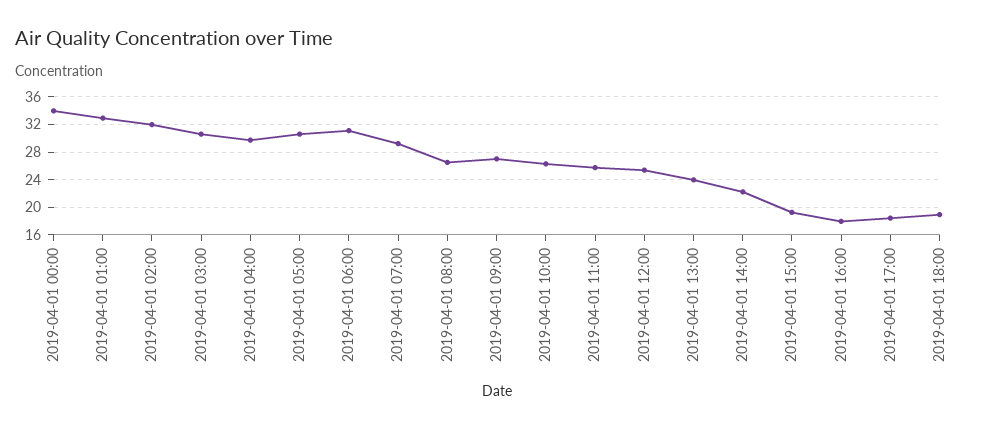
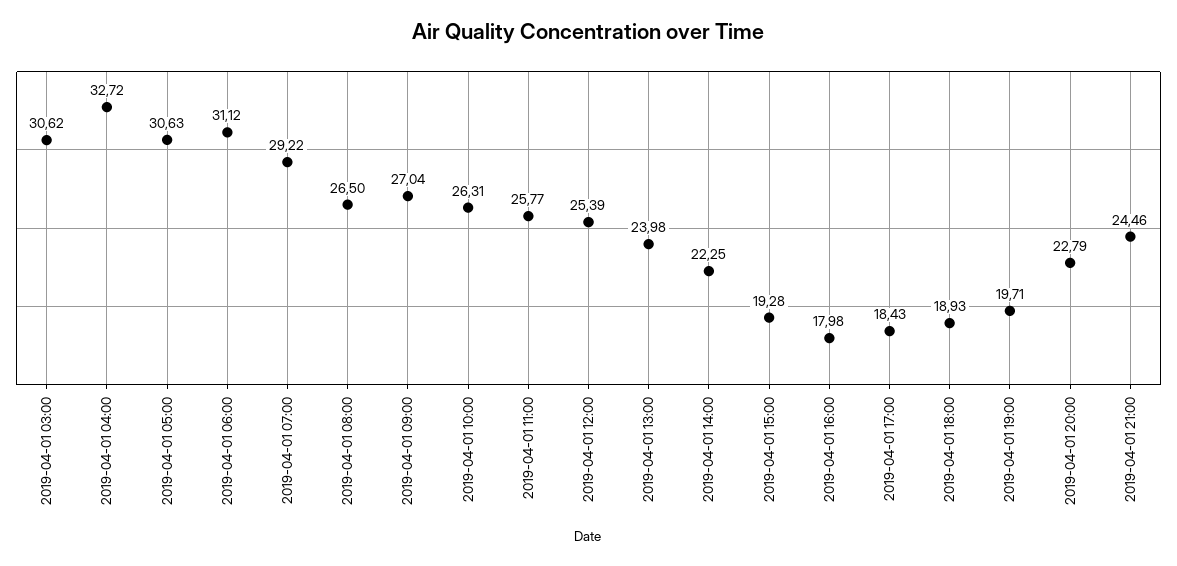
2019-04-01 00:00: 34 -> none
2019-04-01 01:00: 33 -> none
2019-04-01 02:00: 32 -> none
2019-04-01 04:00: 30 -> 32.72
2019-04-01 19:00: none -> 19.71
2019-04-01 20:00: none -> 22.79
2019-04-01 21:00: none -> 24.46

